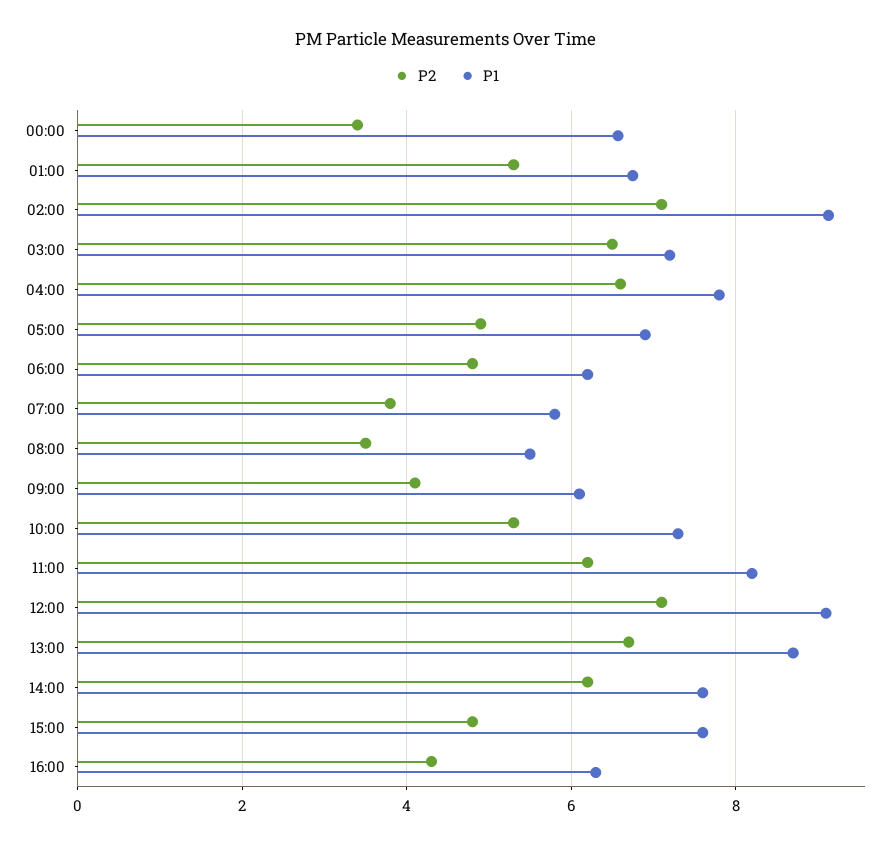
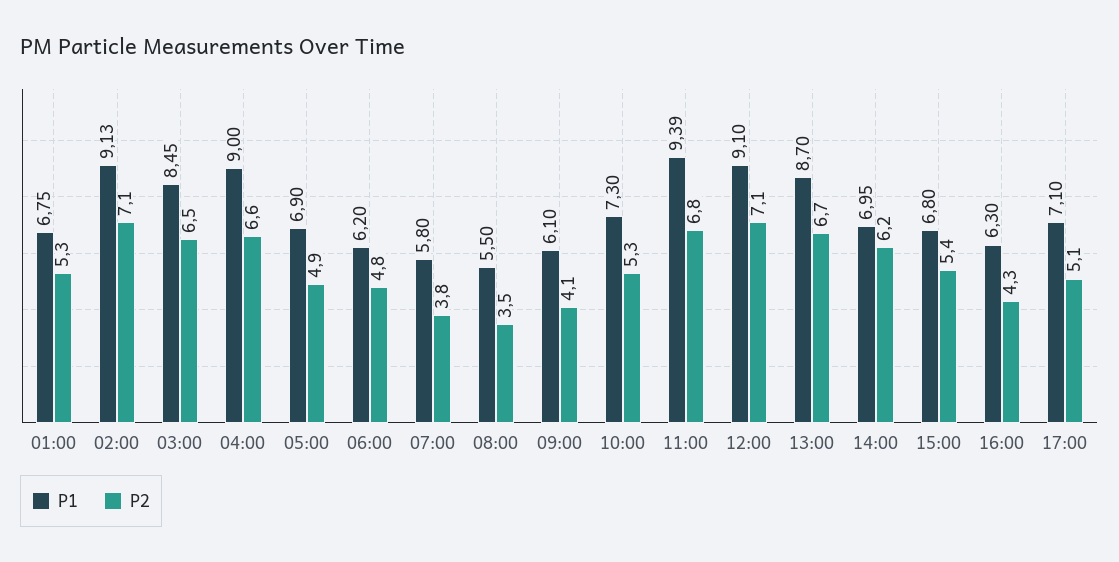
P2, 00:00: 3.4 -> none
P1, 00:00: 6.6 -> none
P1, 03:00: 7.2 -> 8.45
P1, 04:00: 7.8 -> 9
P2, 11:00: 6.2 -> 6.8
P1, 11:00: 8.2 -> 9.39
P1, 14:00: 7.6 -> 6.95
P2, 15:00: 4.8 -> 5.4
P1, 15:00: 7.6 -> 6.8
P1, 17:00: none -> 7.1
P2, 17:00: none -> 5.1

